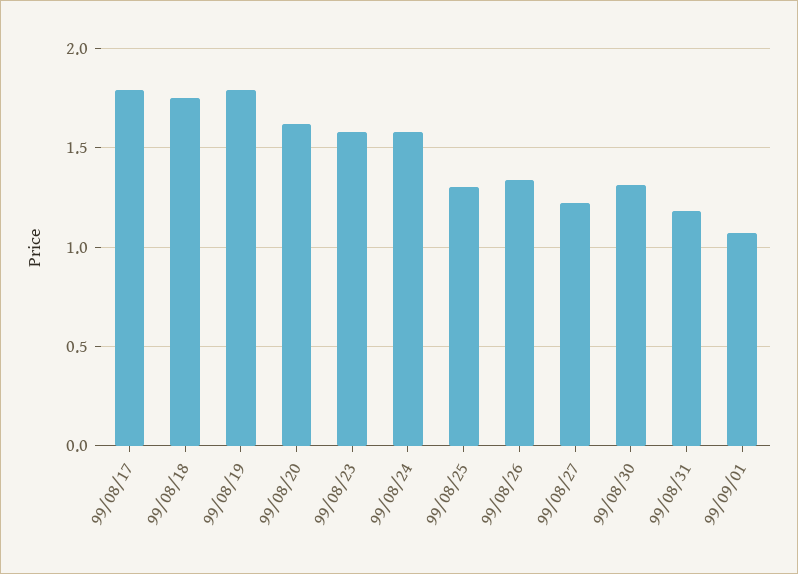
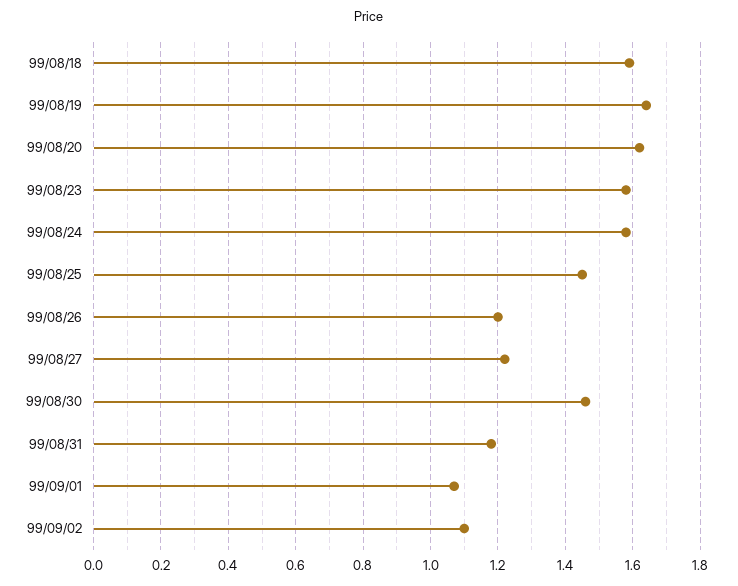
99/08/17: 1.8 -> none
99/08/18: 1.75 -> 1.6
99/08/19: 1.8 -> 1.65
99/08/25: 1.3 -> 1.45
99/08/26: 1.35 -> 1.2
99/08/30: 1.3 -> 1.45
99/09/02: none -> 1.1

